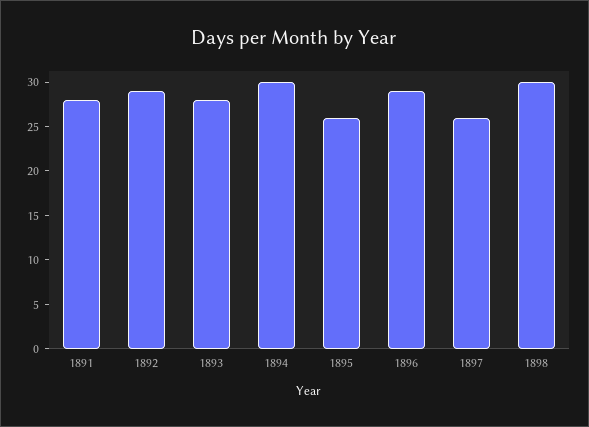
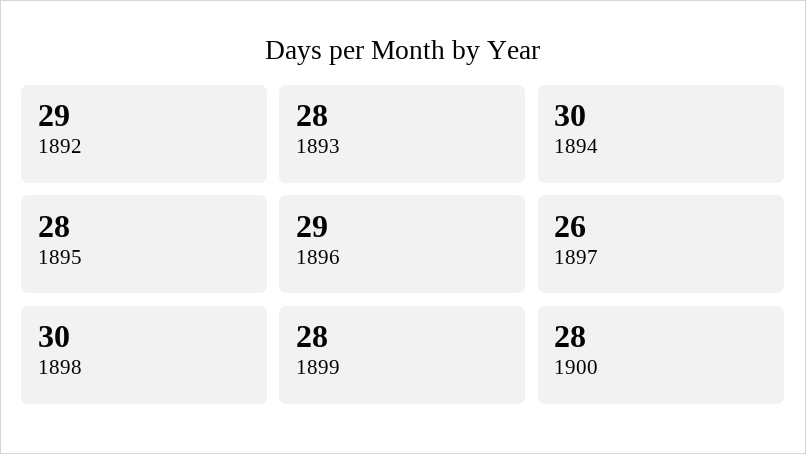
1891: 28 -> none
1895: 26 -> 28
1899: none -> 28
1900: none -> 28

